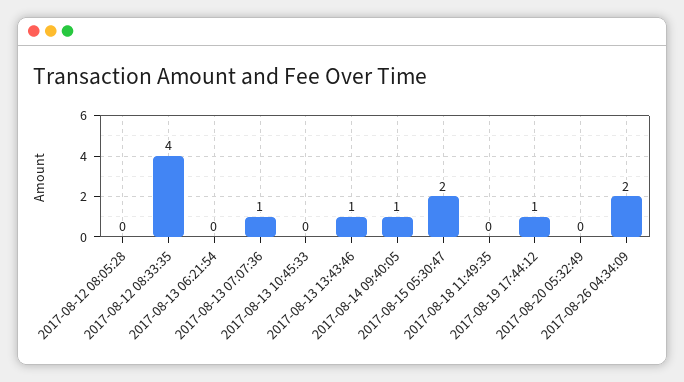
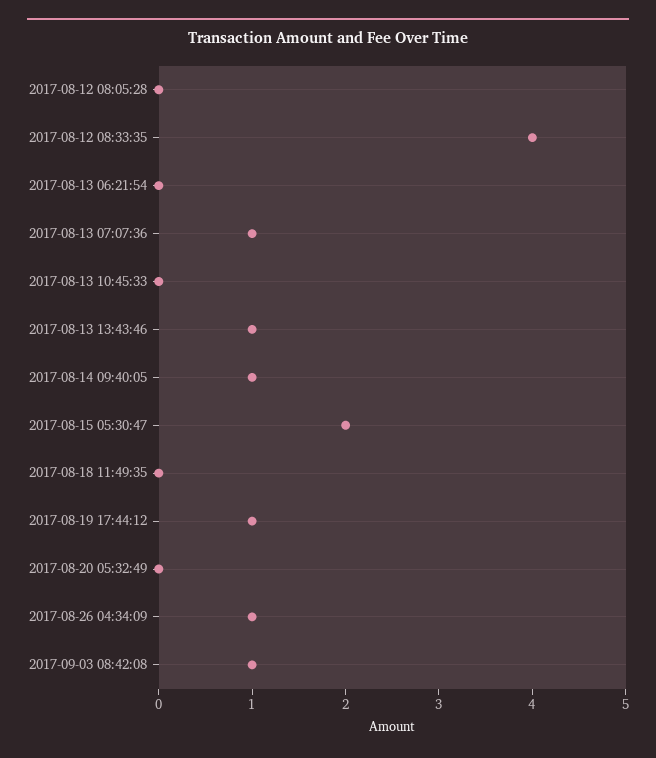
2017-08-26 04:34:09: 2 -> 1
2017-09-03 08:42:08: none -> 1

